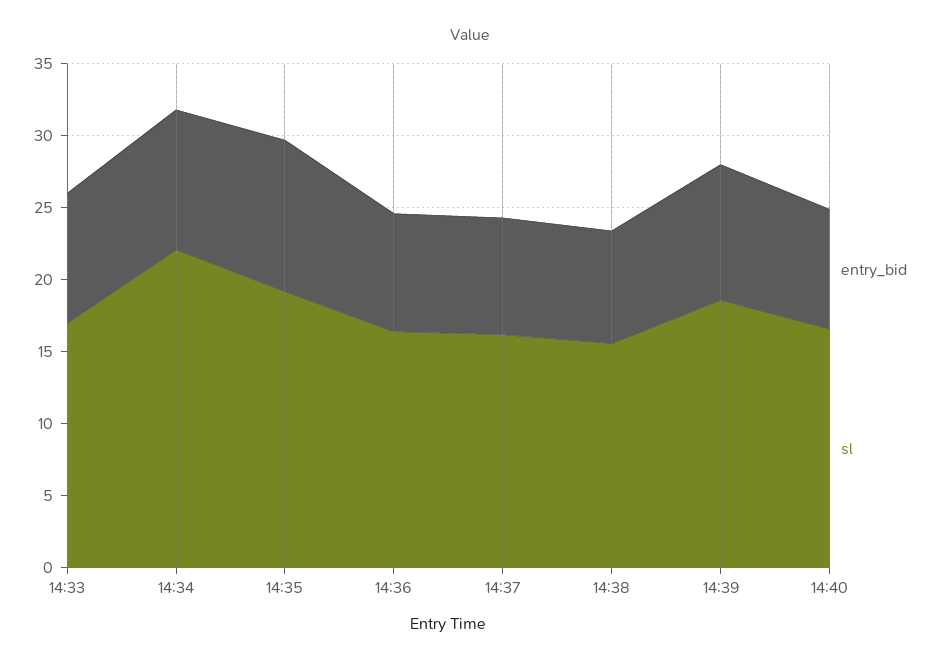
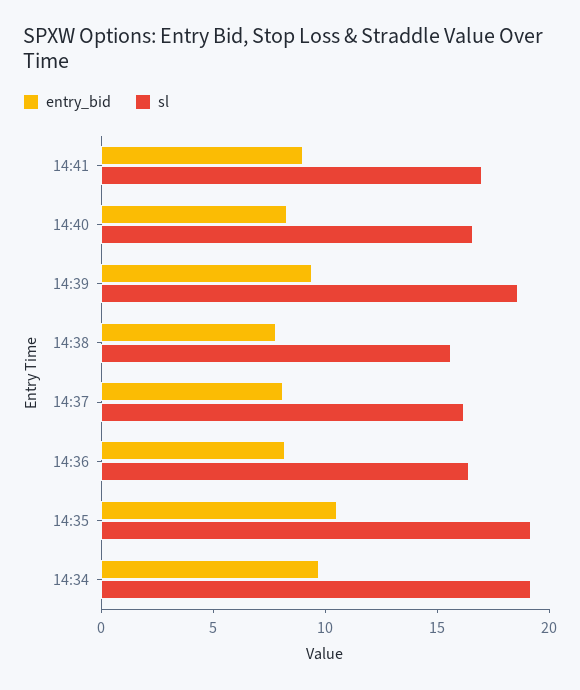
entry_bid, 14:33: 9 -> none
sl, 14:33: 17 -> none
sl, 14:34: 22 -> 19
entry_bid, 14:41: none -> 9
sl, 14:41: none -> 17

